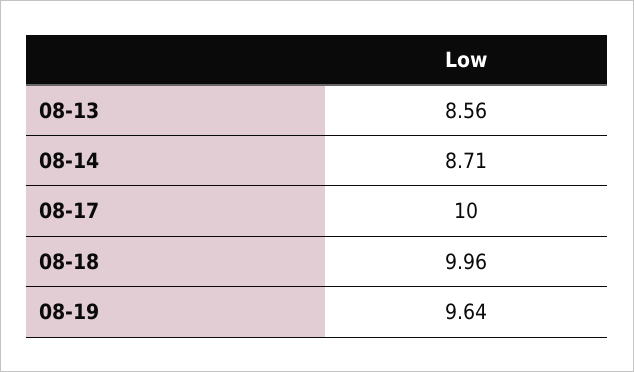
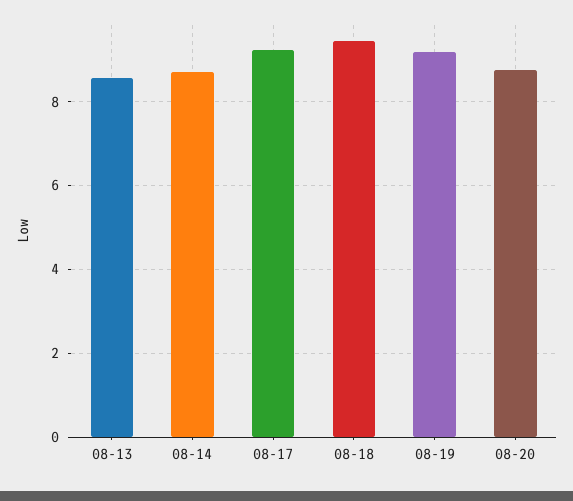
08-17: 10 -> 9.2
08-18: 9.96 -> 9.4
08-19: 9.64 -> 9.2
08-20: none -> 8.8

